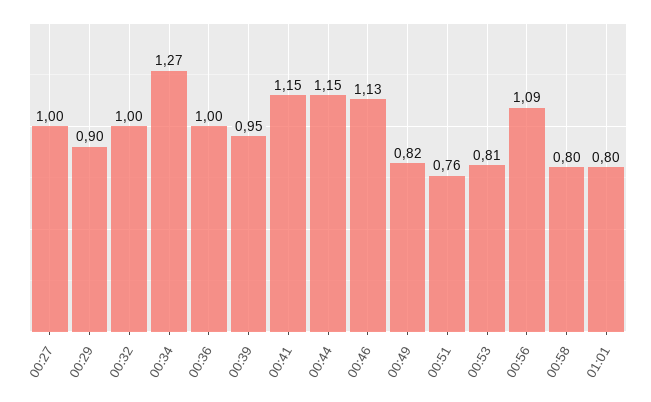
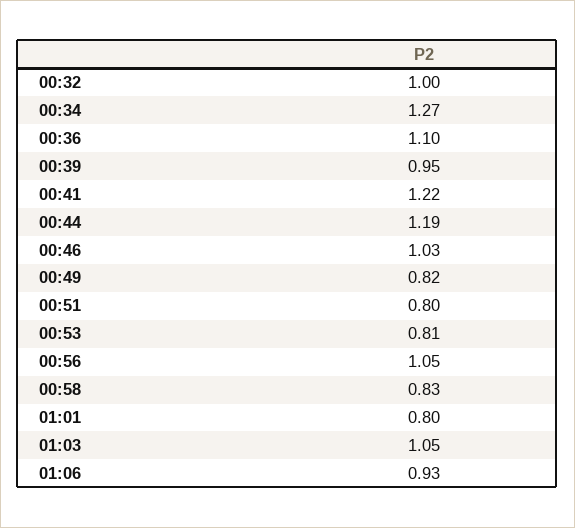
00:27: 1 -> none
00:29: 0.9 -> none
00:36: 1 -> 1.1
00:41: 1.15 -> 1.22
00:44: 1.15 -> 1.19
00:46: 1.13 -> 1.03
00:51: 0.76 -> 0.8
00:56: 1.09 -> 1.05
00:58: 0.8 -> 0.83
01:03: none -> 1.05
01:06: none -> 0.93

